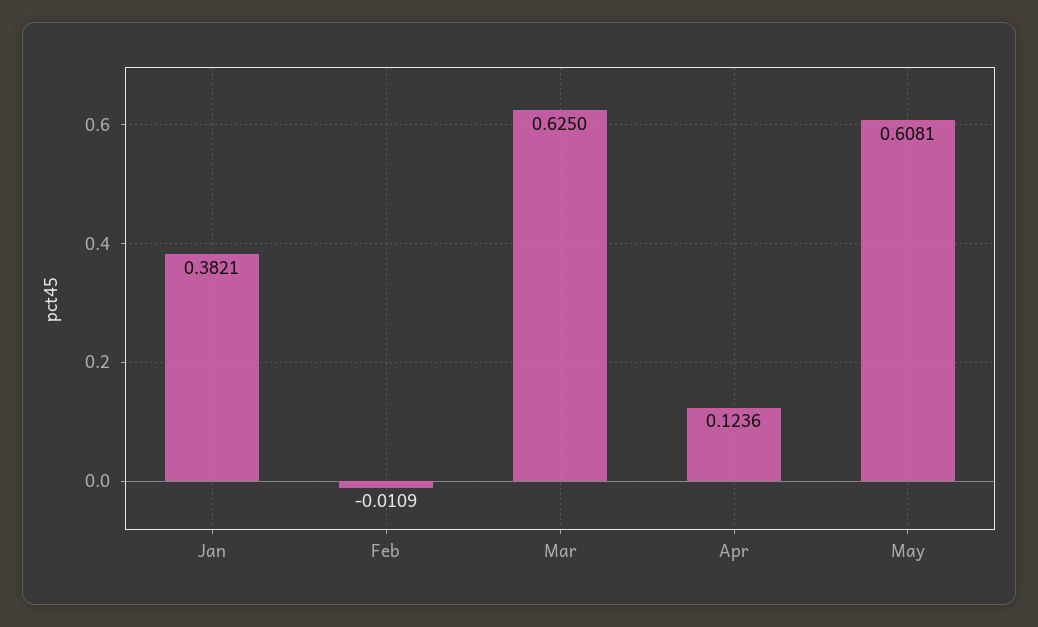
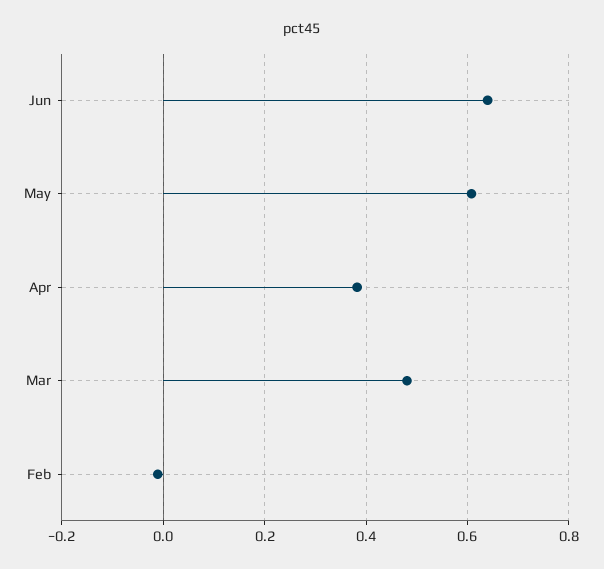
Jan: 0.3821 -> none
Mar: 0.625 -> 0.48
Apr: 0.1236 -> 0.38
Jun: none -> 0.64

